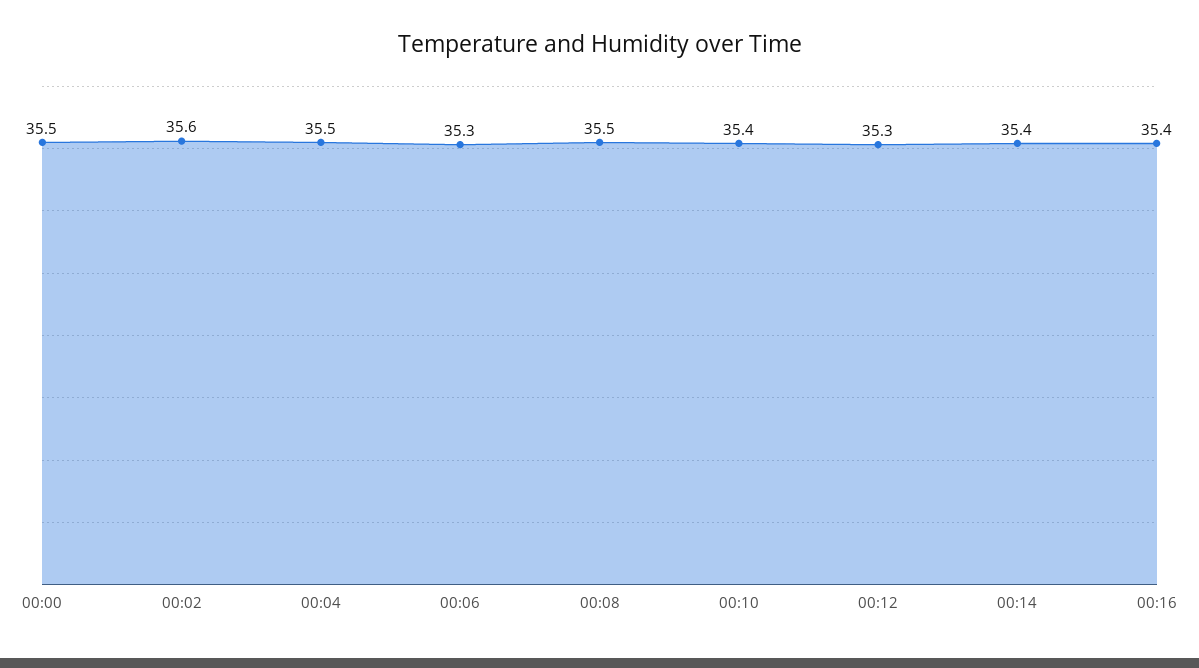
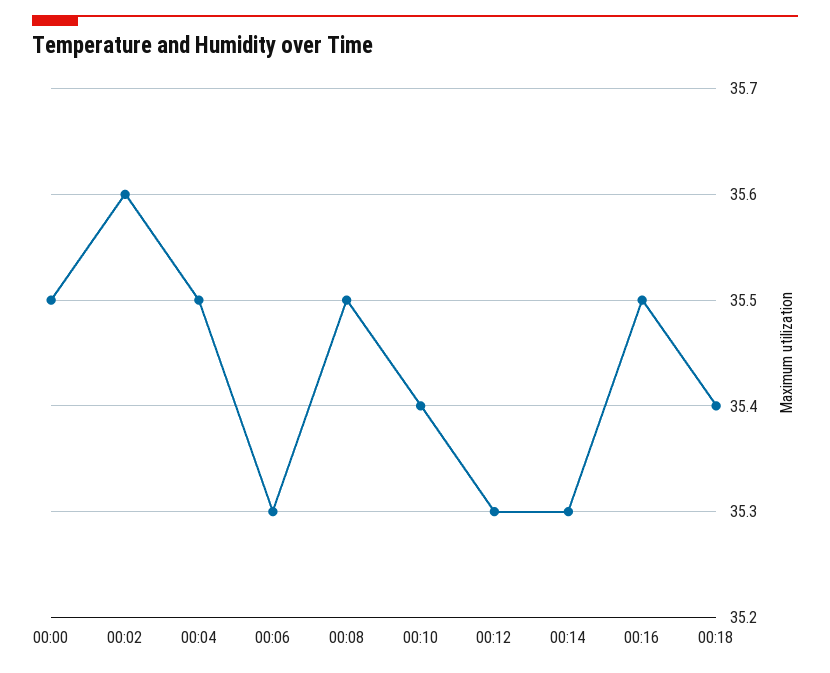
00:14: 35.4 -> 35.3
00:16: 35.4 -> 35.5
00:18: none -> 35.4

